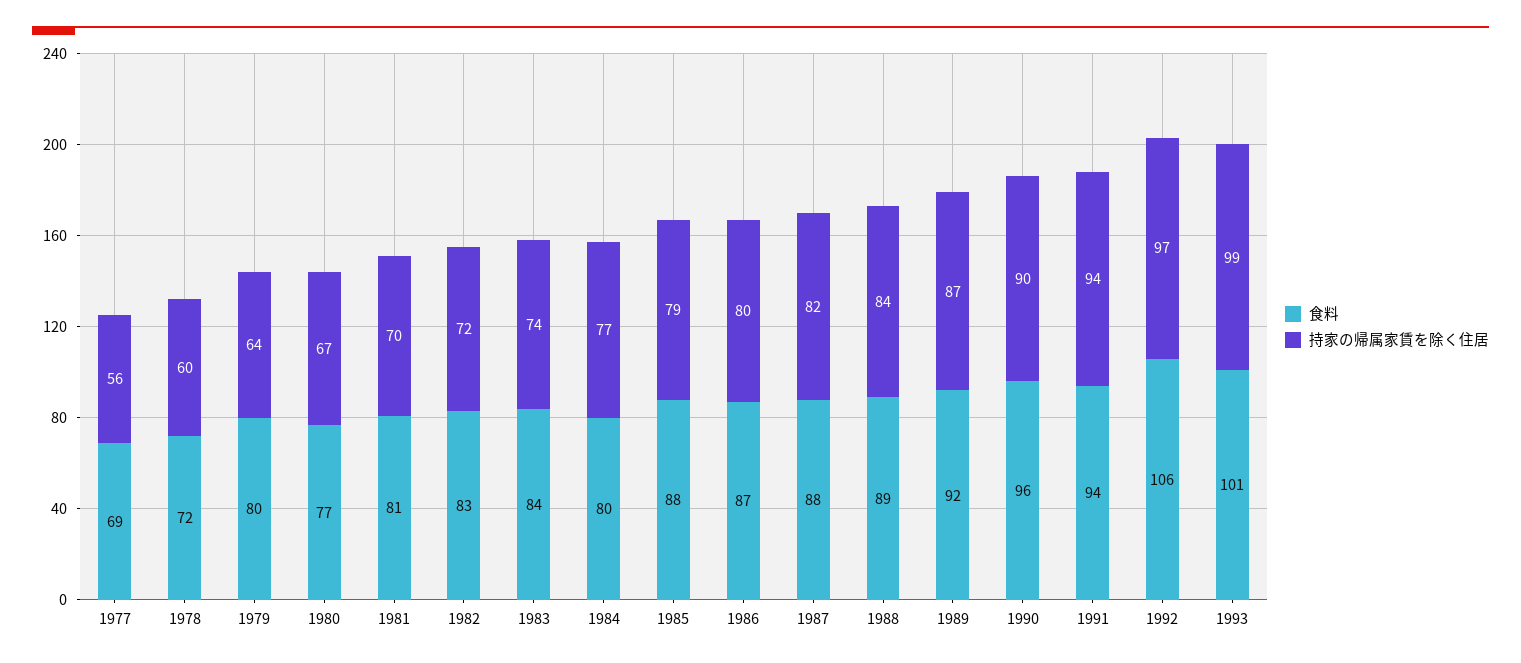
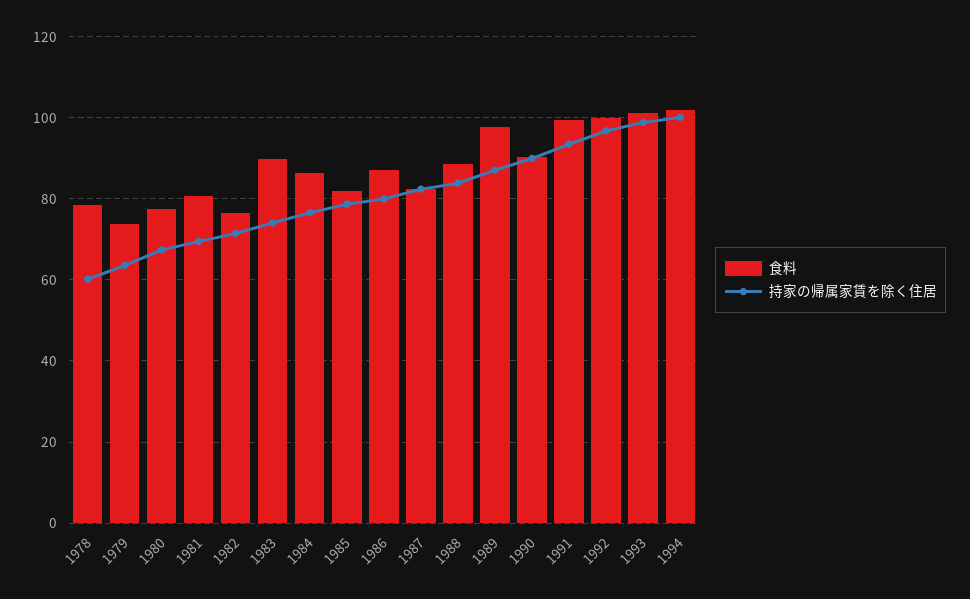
食料, 1977: 69 -> none
持家の帰属家賃を除く住居, 1977: 56 -> none
食料, 1978: 72 -> 78
食料, 1979: 80 -> 74
食料, 1982: 83 -> 76
食料, 1983: 84 -> 90
食料, 1984: 80 -> 86
食料, 1985: 88 -> 82
食料, 1987: 88 -> 82
食料, 1989: 92 -> 98
食料, 1990: 96 -> 90
食料, 1991: 94 -> 100
食料, 1992: 106 -> 100
食料, 1994: none -> 102
持家の帰属家賃を除く住居, 1994: none -> 100

